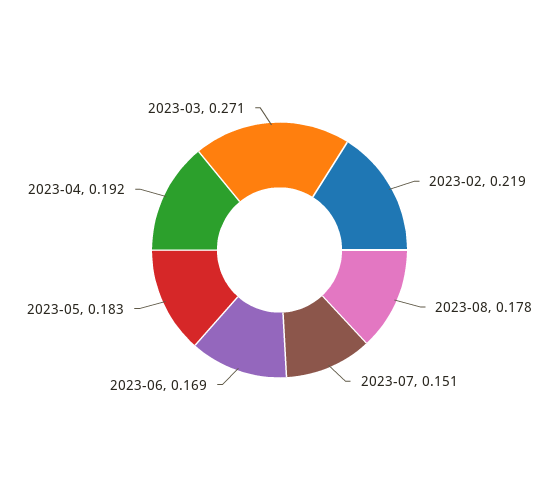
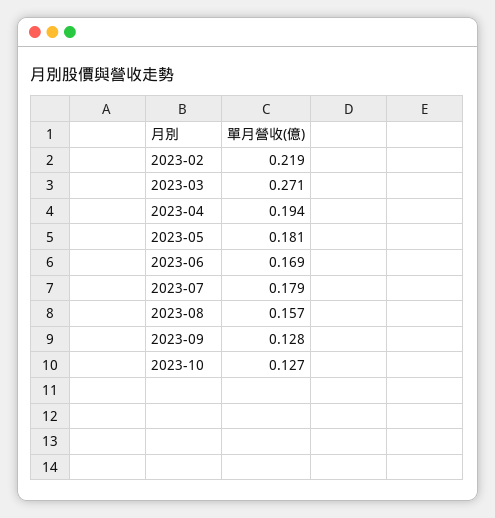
2023-08: 0.178 -> 0.157
2023-07: 0.151 -> 0.179
2023-05: 0.183 -> 0.181
2023-04: 0.192 -> 0.194
2023-09: none -> 0.128
2023-10: none -> 0.127

